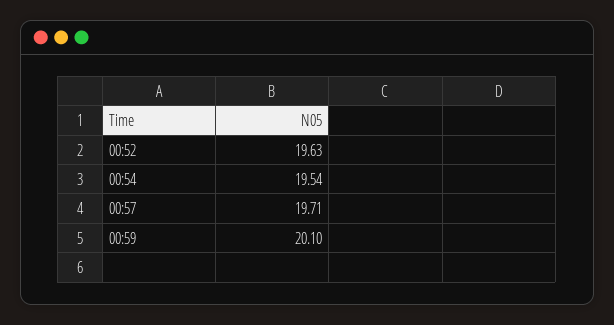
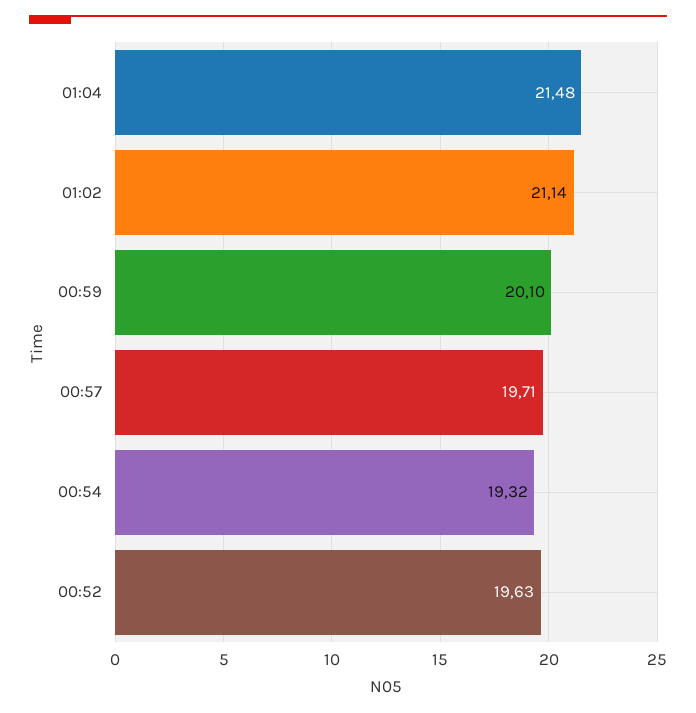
00:54: 19.54 -> 19.32
01:04: none -> 21.48
01:02: none -> 21.14

